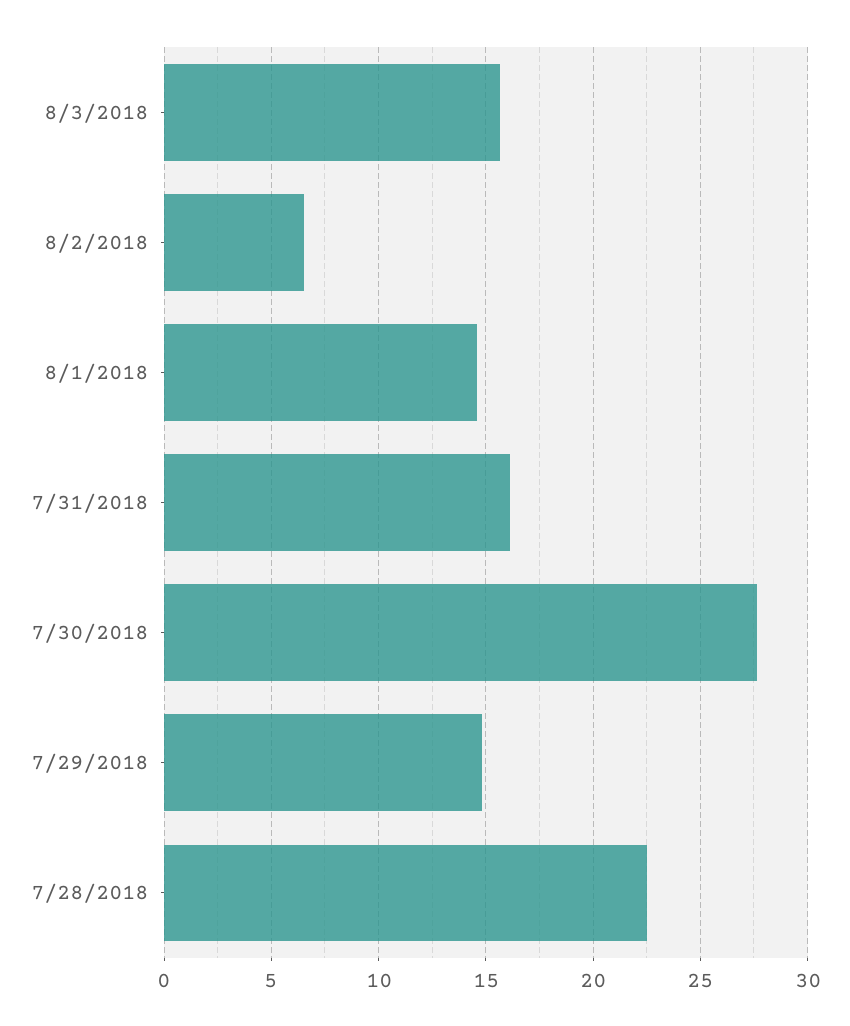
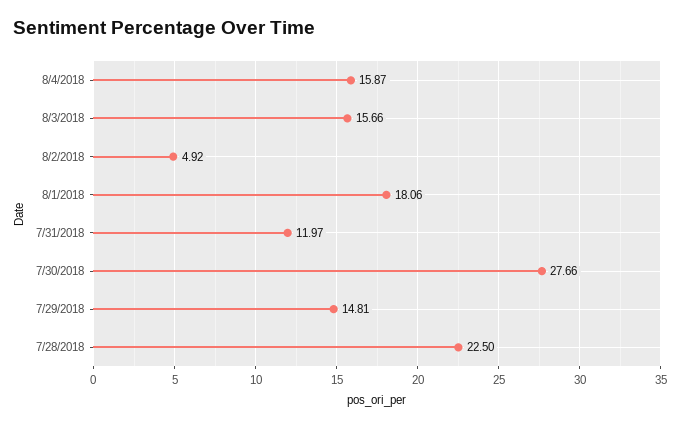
8/2/2018: 6.5 -> 4.92
8/1/2018: 14.5 -> 18.06
7/31/2018: 16 -> 11.97
8/4/2018: none -> 15.87

